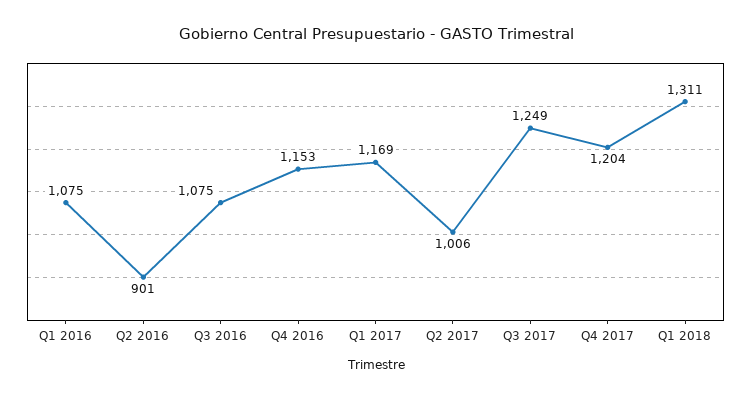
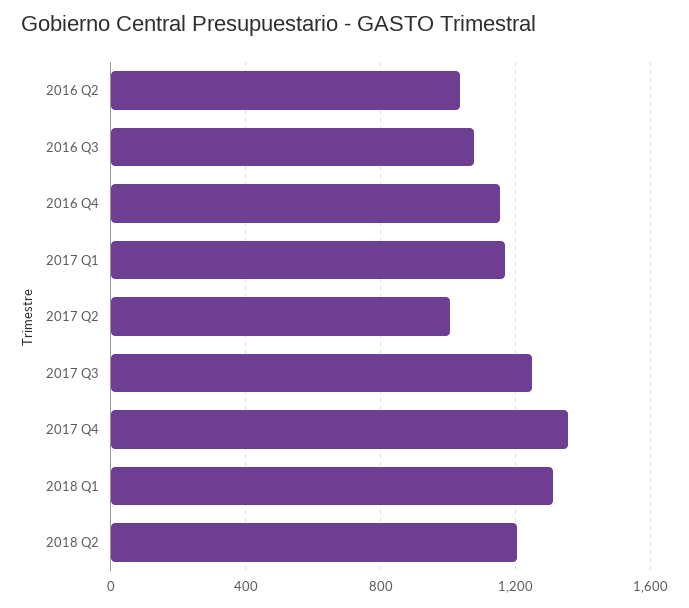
Q1 2016: 1075 -> none
Q2 2016: 901 -> 1050
Q4 2017: 1204 -> 1350
2018 Q2: none -> 1200

